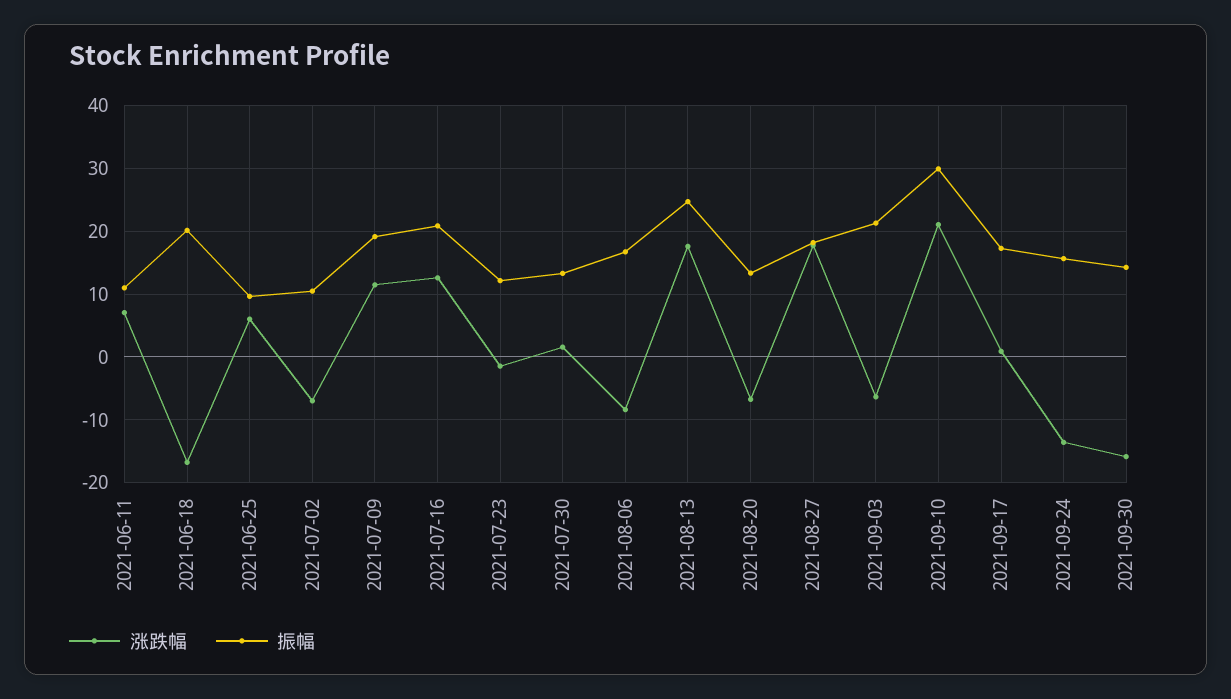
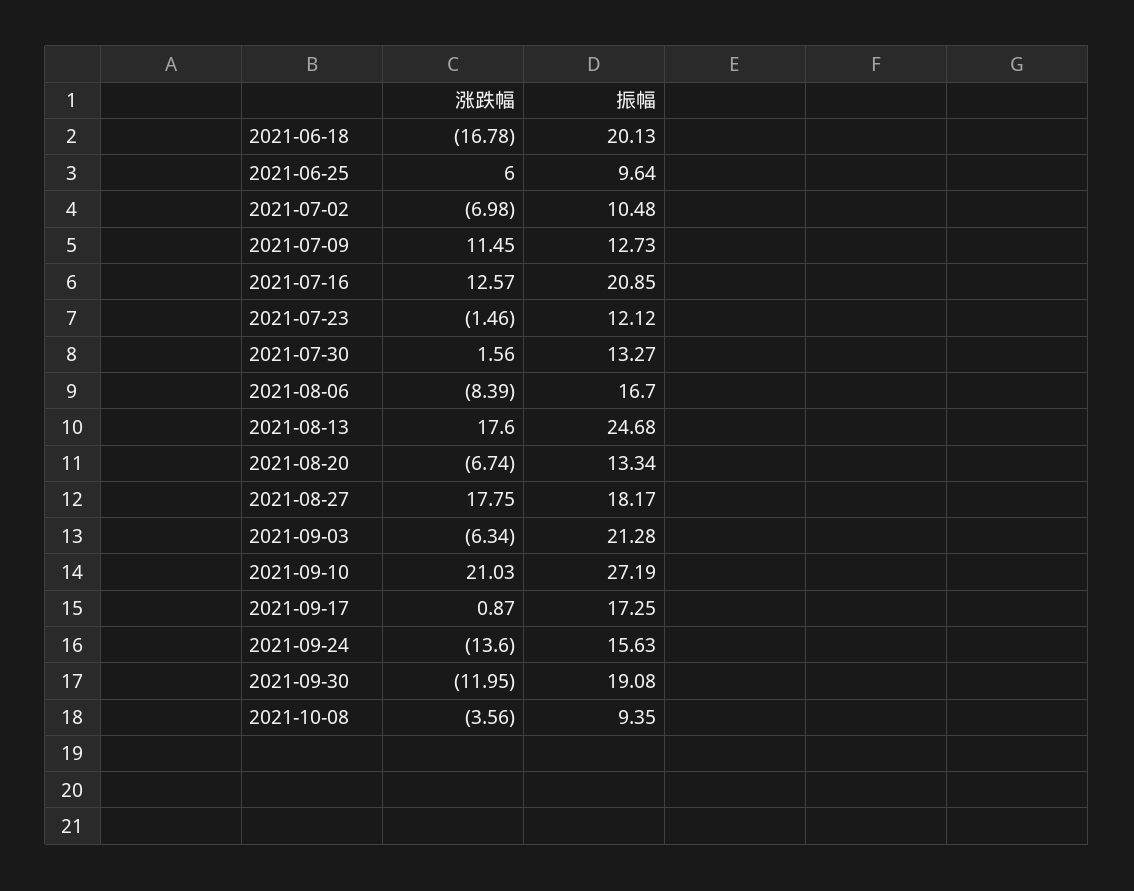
涨跌幅, 2021-06-11: 7 -> none
振幅, 2021-06-11: 11 -> none
振幅, 2021-07-09: 19 -> 12.73
振幅, 2021-09-10: 30 -> 27.19
涨跌幅, 2021-09-30: -16 -> -11.95
振幅, 2021-09-30: 14 -> 19.08
涨跌幅, 2021-10-08: none -> -3.56
振幅, 2021-10-08: none -> 9.35

